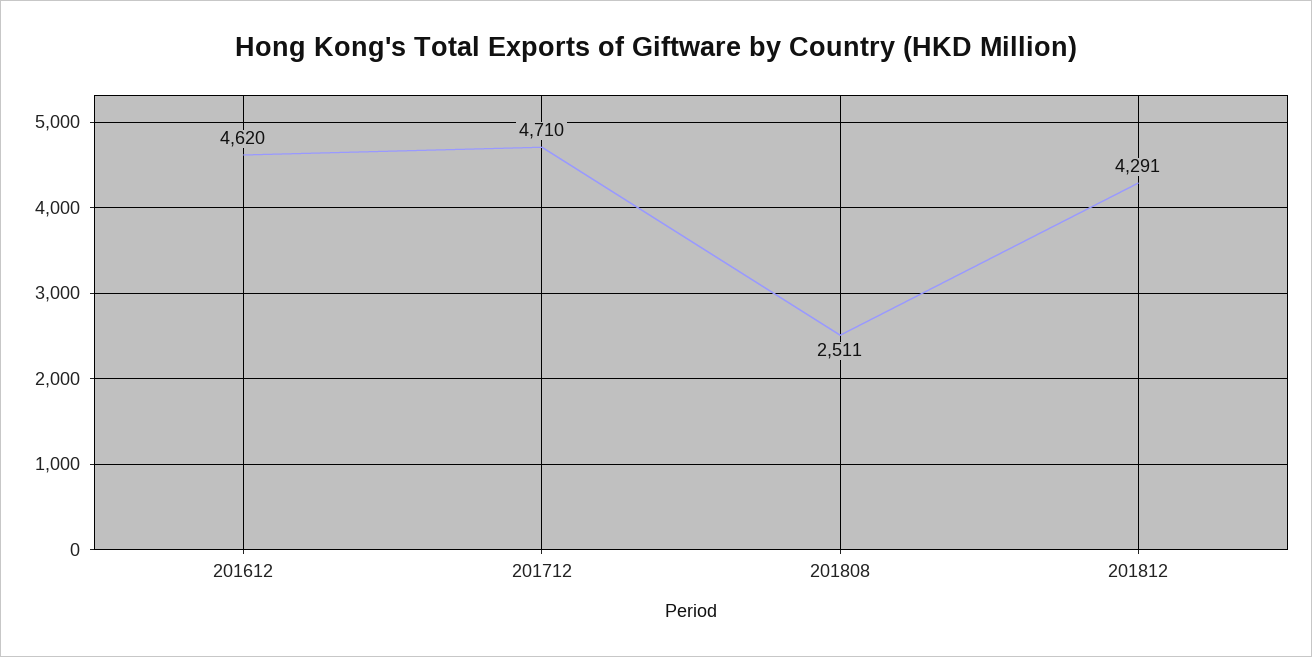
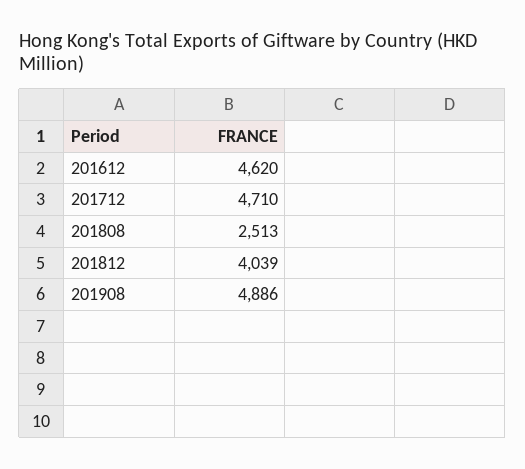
201808: 2511 -> 2513
201812: 4291 -> 4039
201908: none -> 4886

